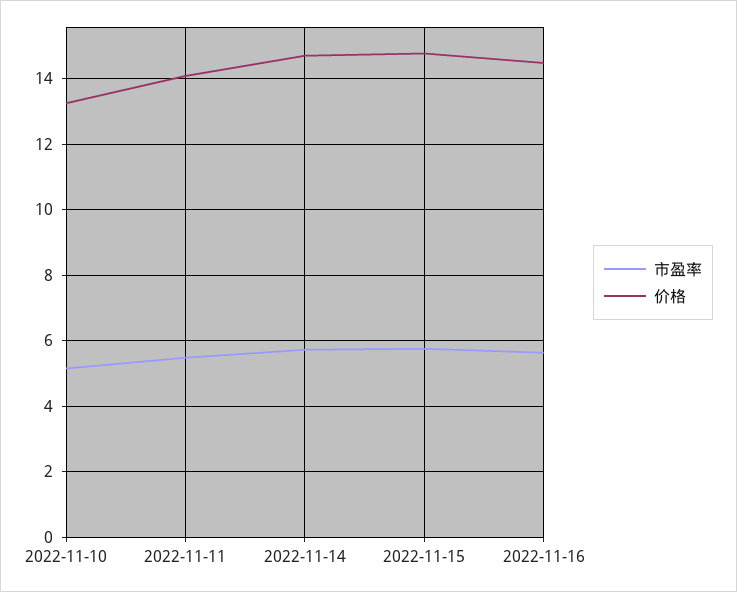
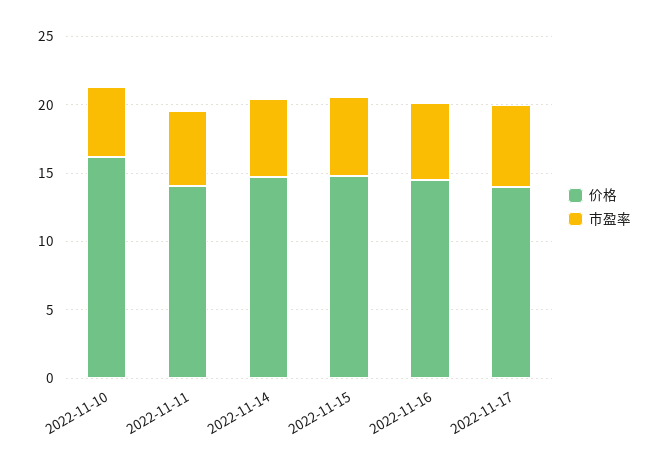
价格, 2022-11-10: 13.2 -> 16
价格, 2022-11-17: none -> 14
市盈率, 2022-11-17: none -> 6

